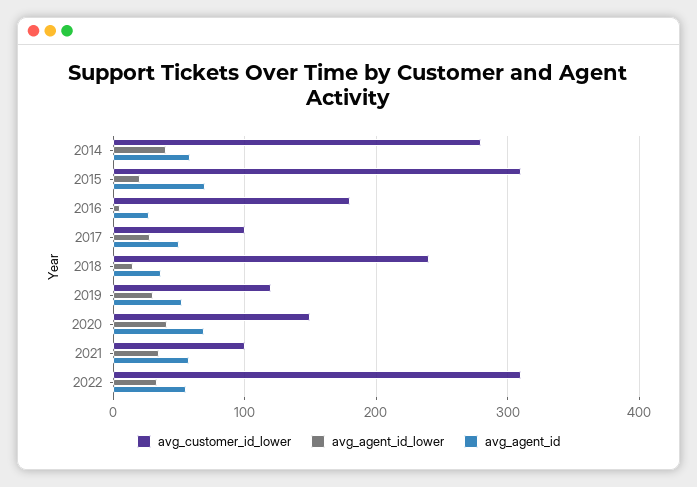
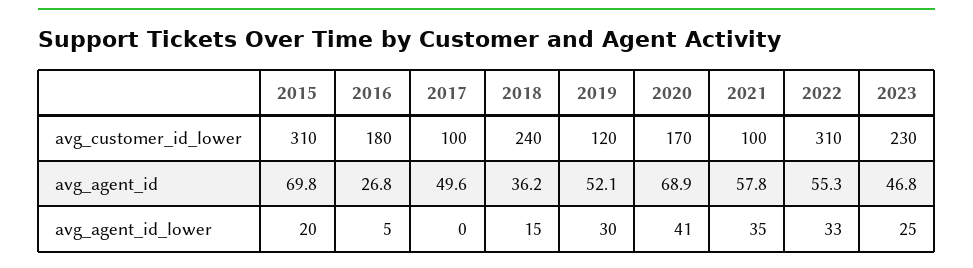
avg_customer_id_lower, 2014: 280 -> none
avg_agent_id_lower, 2014: 40 -> none
avg_agent_id, 2014: 60 -> none
avg_agent_id_lower, 2017: 30 -> 0
avg_customer_id_lower, 2020: 150 -> 170
avg_customer_id_lower, 2023: none -> 230
avg_agent_id, 2023: none -> 46.8
avg_agent_id_lower, 2023: none -> 25

